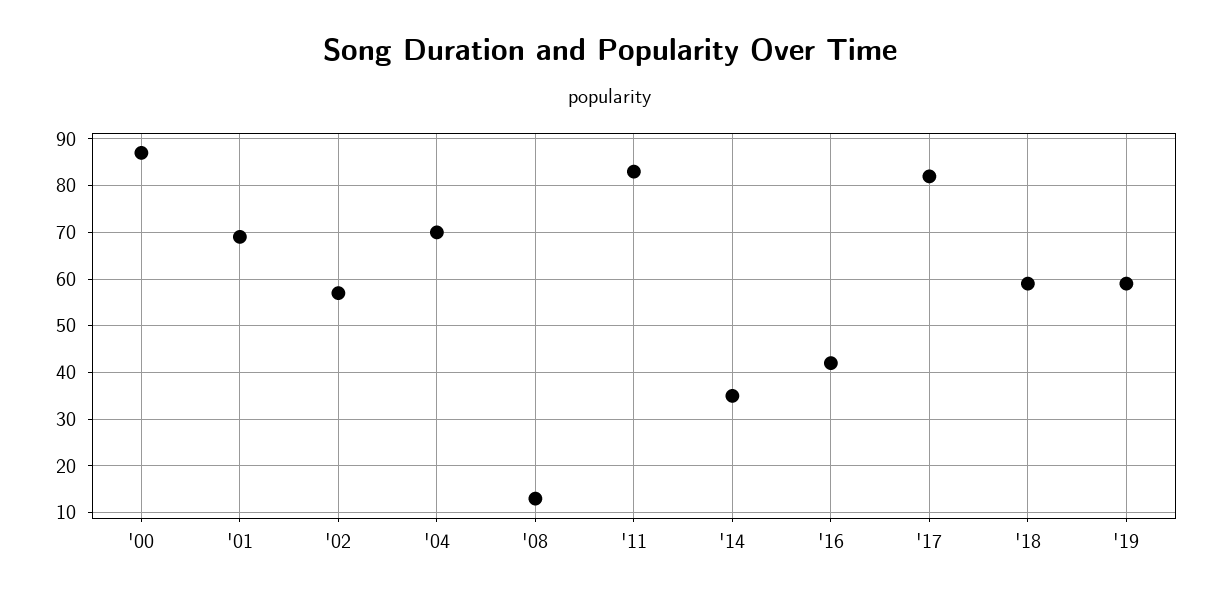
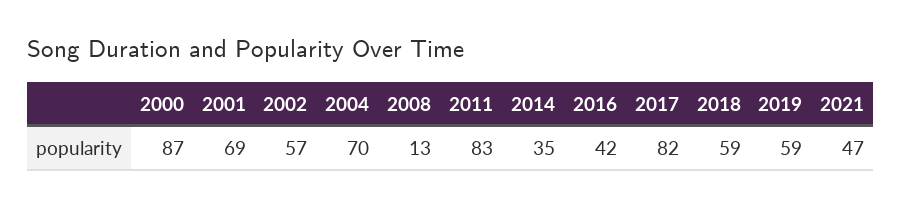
2021: none -> 47

